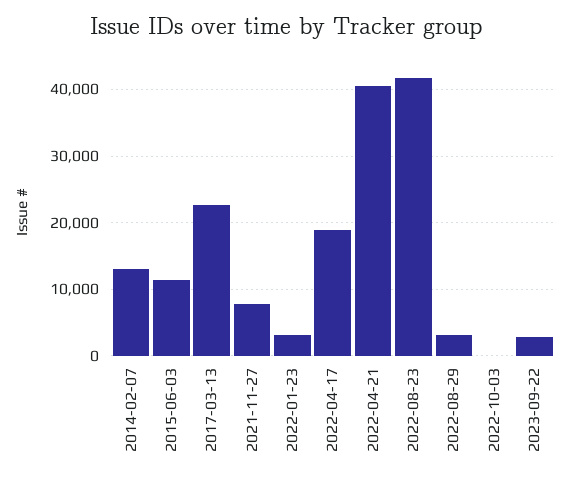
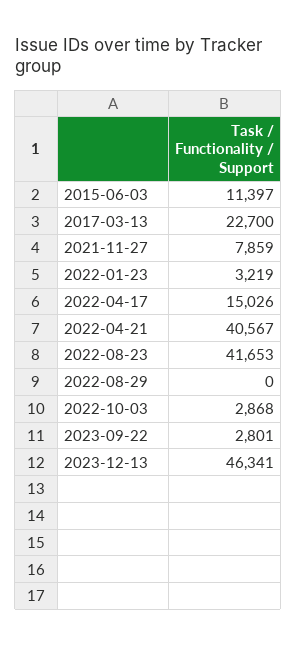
2014-02-07: 13000 -> none
2022-04-17: 19000 -> 15026
2022-08-29: 3000 -> 0
2022-10-03: 0 -> 2868
2023-12-13: none -> 46341

